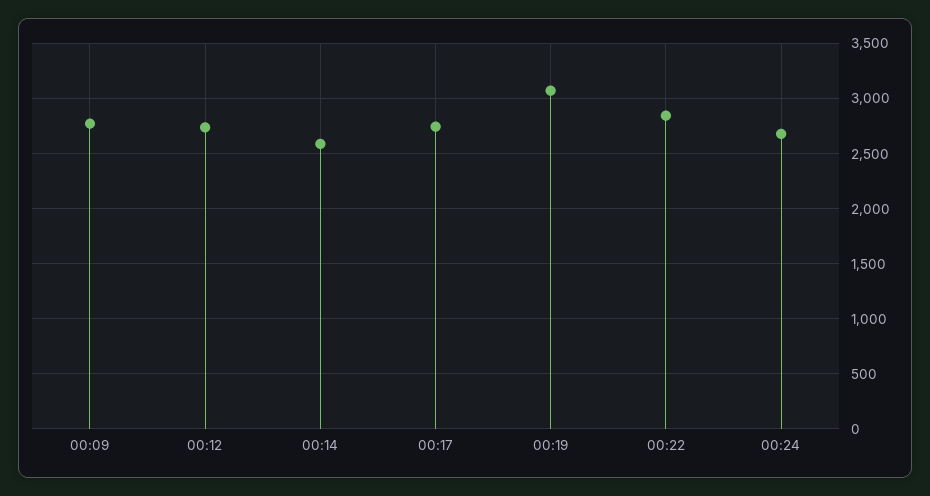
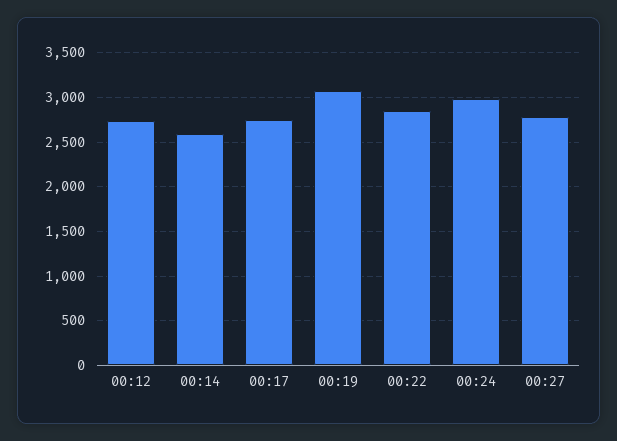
00:09: 2800 -> none
00:24: 2700 -> 3000
00:27: none -> 2800

